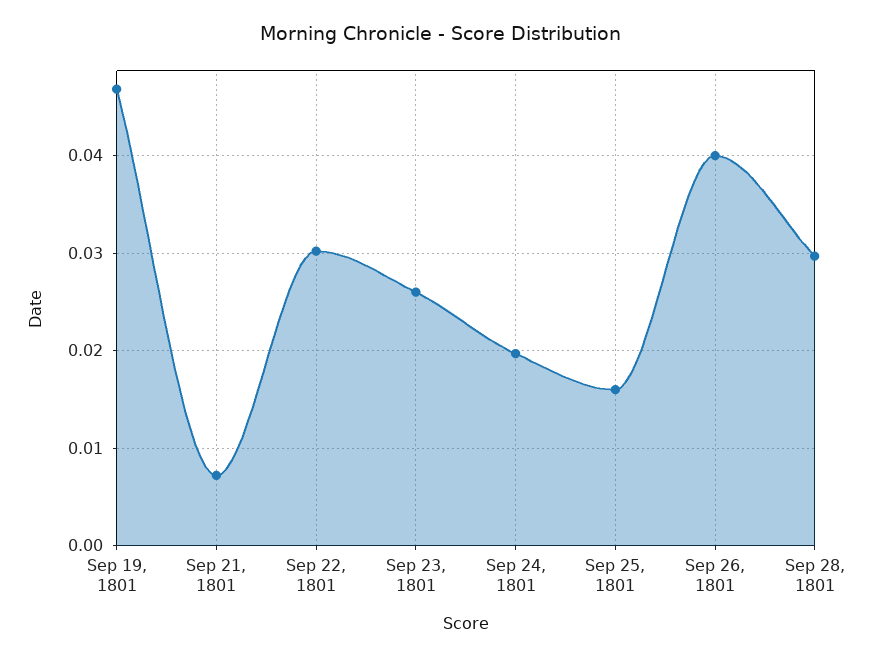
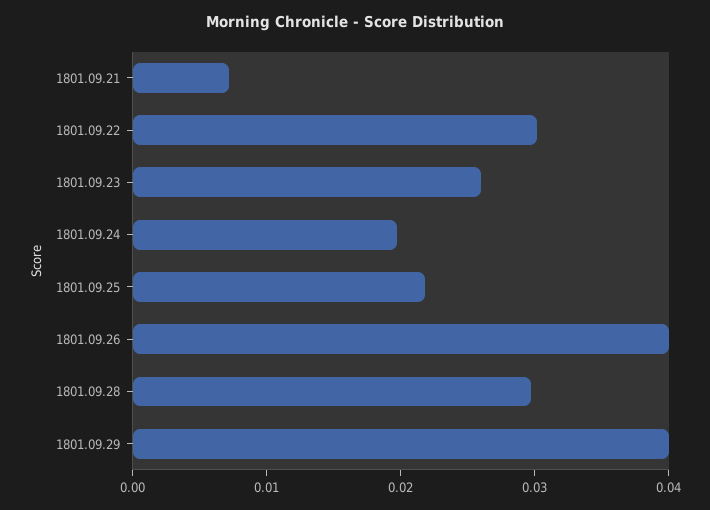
Sep 19, 1801: 0.047 -> none
Sep 25, 1801: 0.016 -> 0.022
1801.09.29: none -> 0.04

